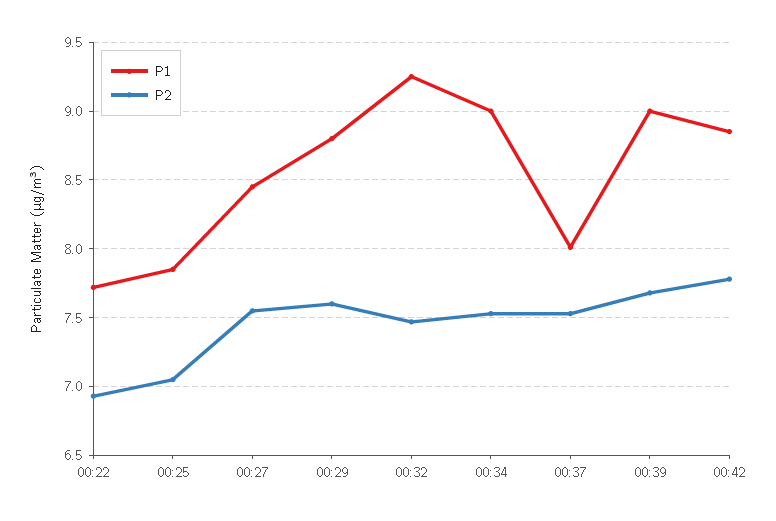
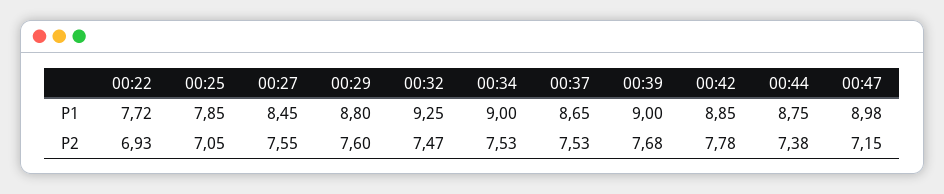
P1, 00:37: 8 -> 8.65
P1, 00:44: none -> 8.75
P1, 00:47: none -> 8.98
P2, 00:44: none -> 7.38
P2, 00:47: none -> 7.15

